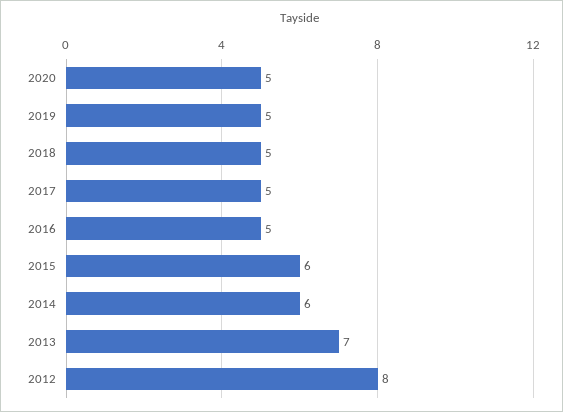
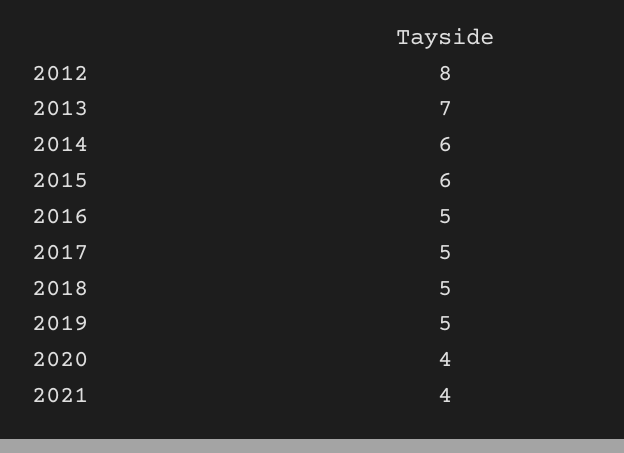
2020: 5 -> 4
2021: none -> 4

